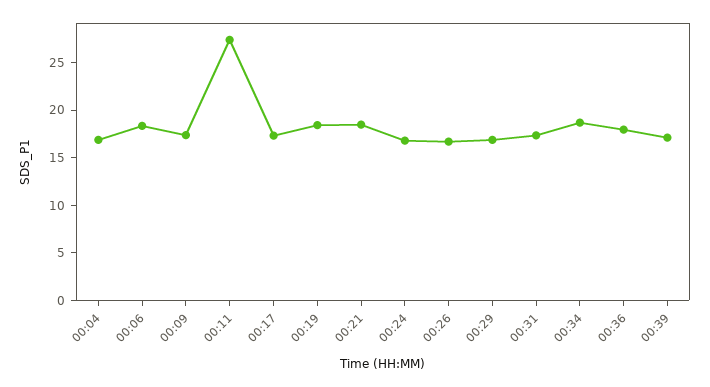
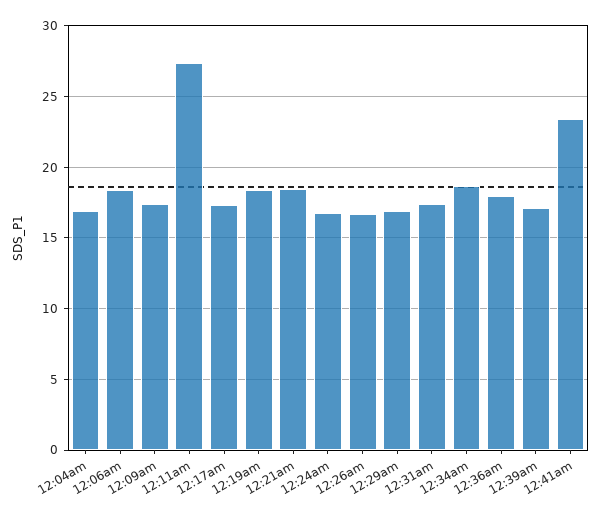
12:41am: none -> 23.5

